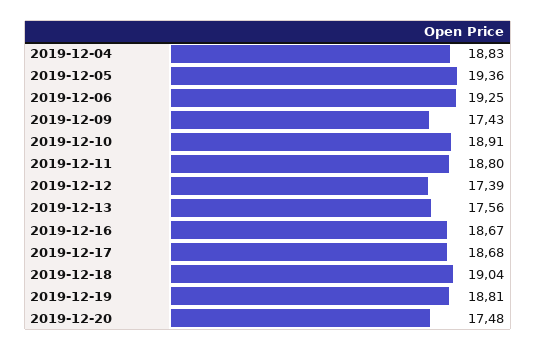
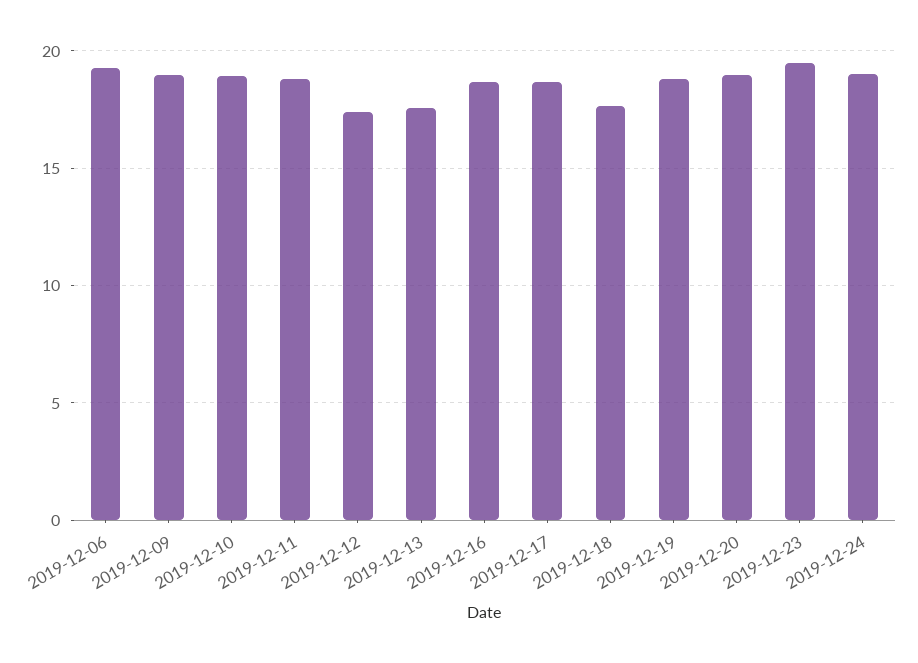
2019-12-04: 18.83 -> none
2019-12-05: 19.36 -> none
2019-12-09: 17.43 -> 19
2019-12-18: 19.04 -> 17.5
2019-12-20: 17.48 -> 19
2019-12-23: none -> 19.5
2019-12-24: none -> 19

